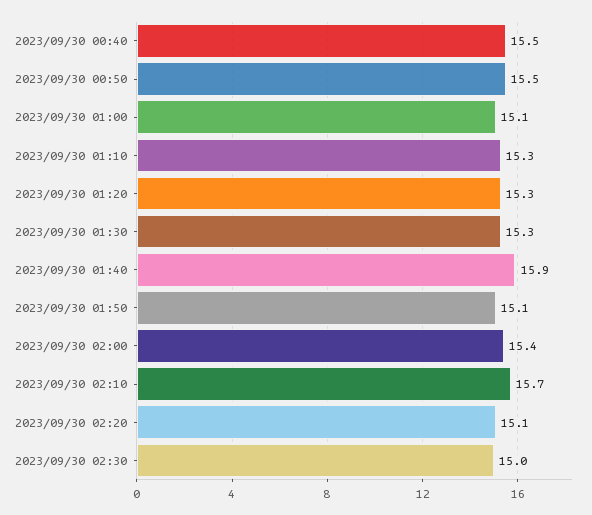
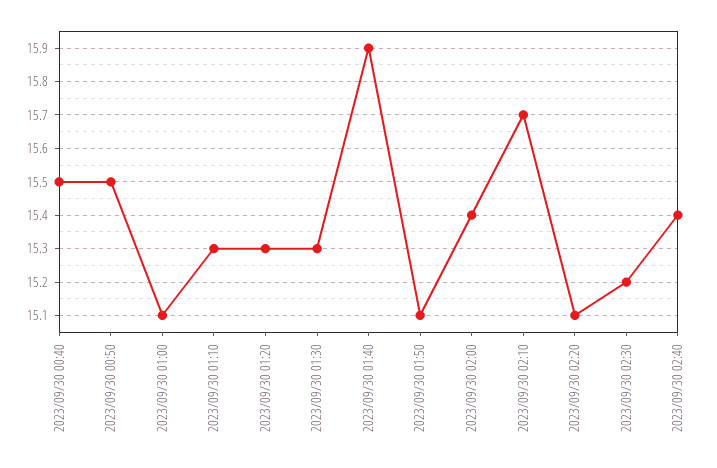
2023/09/30 02:30: 15 -> 15.2
2023/09/30 02:40: none -> 15.4

